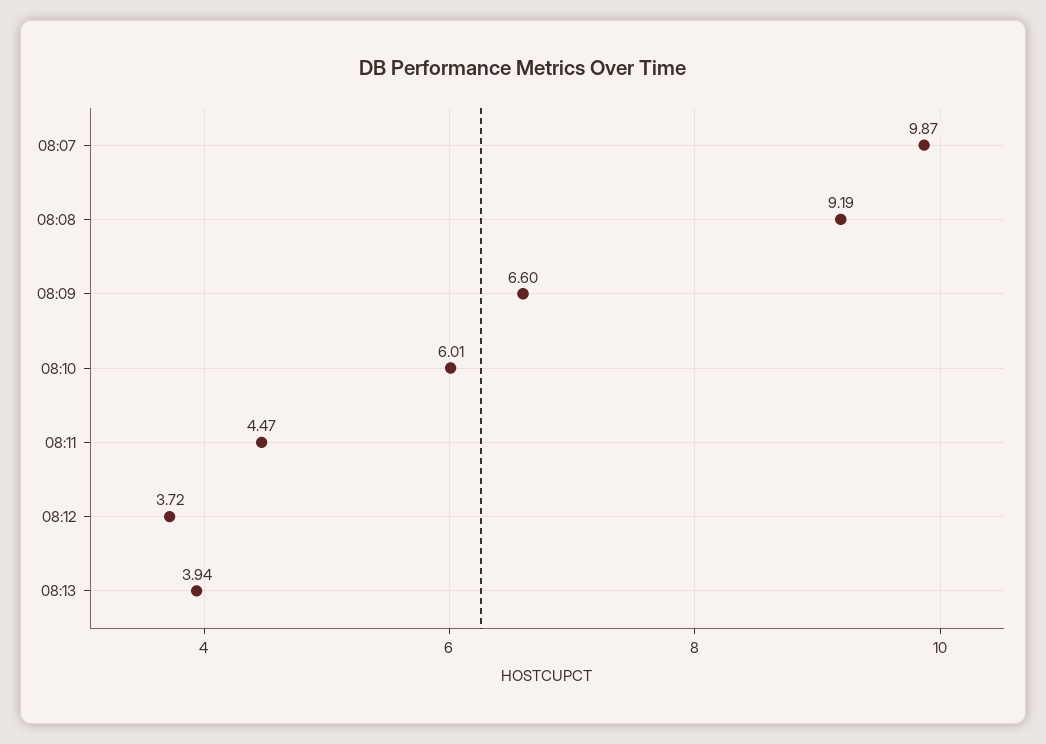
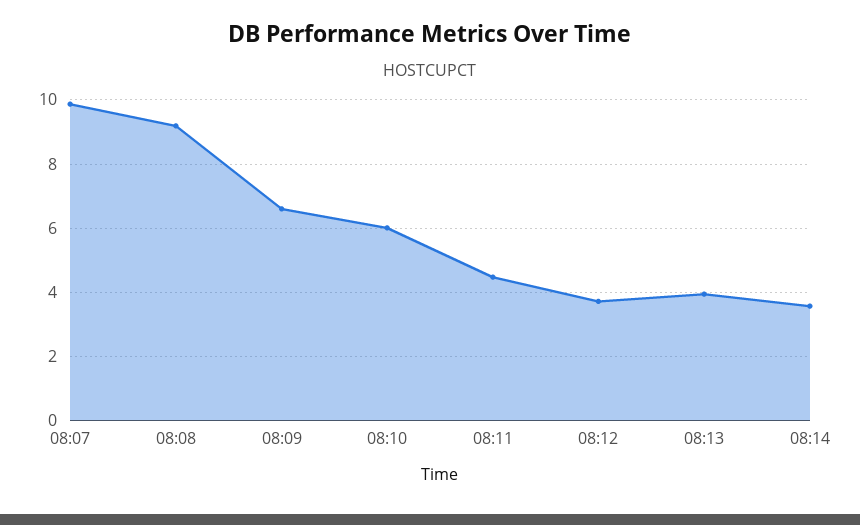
08:14: none -> 3.6

